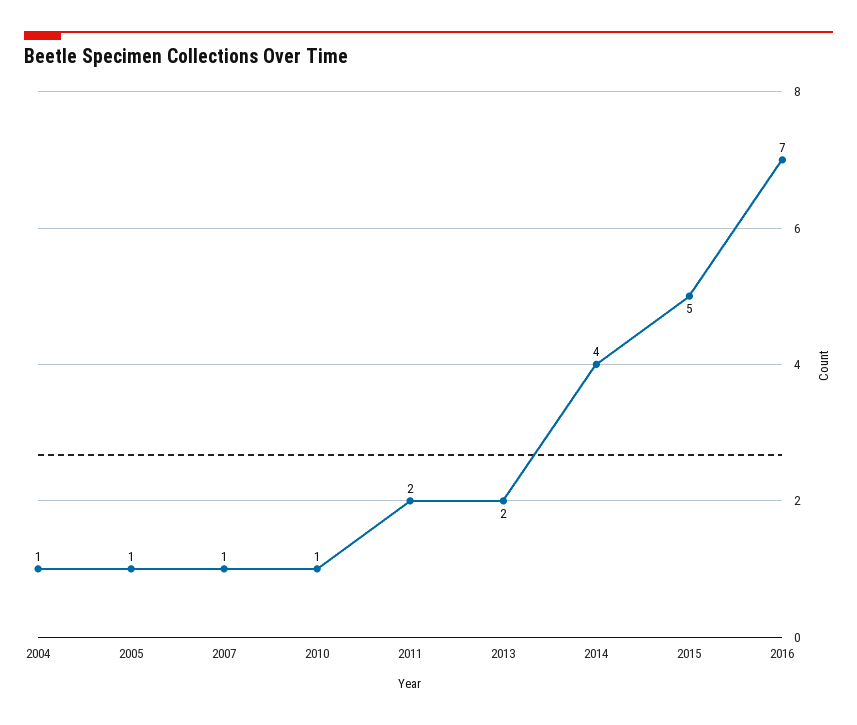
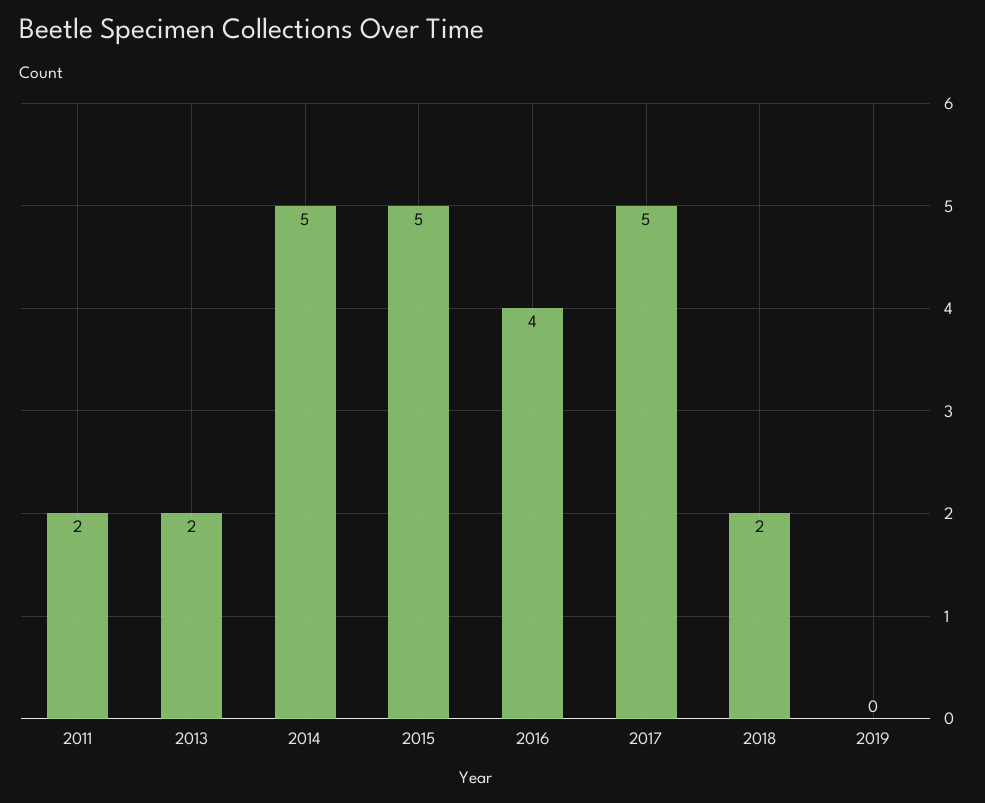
2004: 1 -> none
2005: 1 -> none
2007: 1 -> none
2010: 1 -> none
2014: 4 -> 5
2016: 7 -> 4
2017: none -> 5
2018: none -> 2
2019: none -> 0

